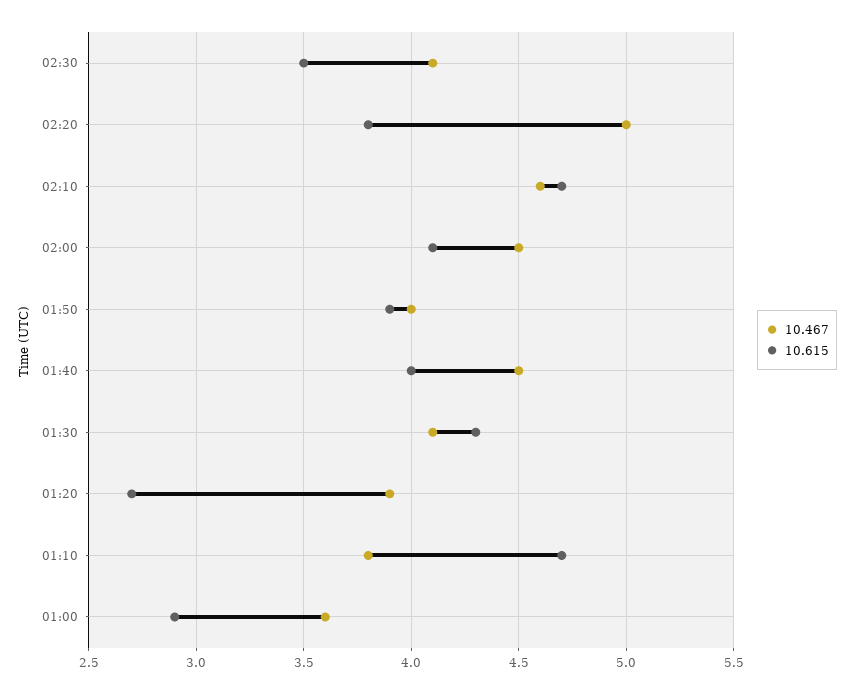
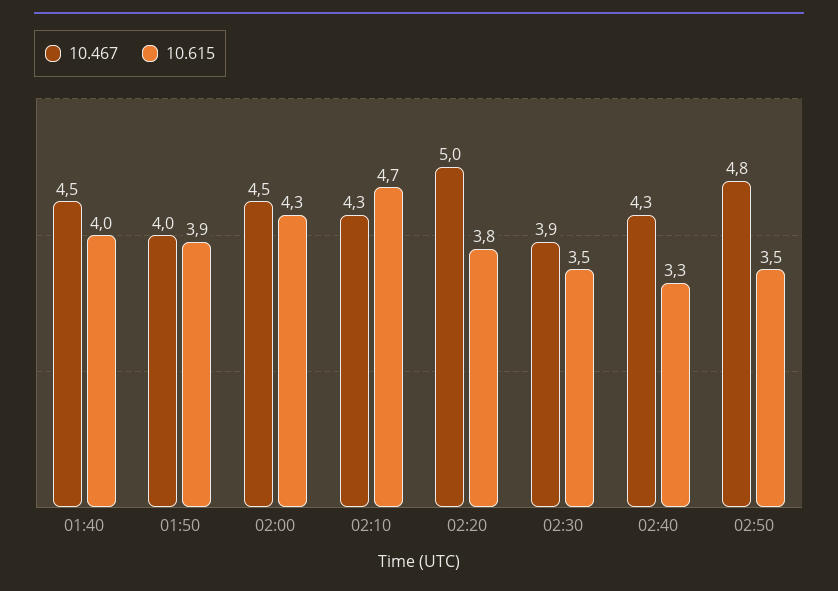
10.467, 02:30: 4.1 -> 3.9
10.467, 02:10: 4.6 -> 4.3
10.615, 02:00: 4.1 -> 4.3
10.467, 01:30: 4.1 -> none
10.615, 01:30: 4.3 -> none
10.467, 01:20: 3.9 -> none
10.615, 01:20: 2.7 -> none
10.467, 01:10: 3.8 -> none
10.615, 01:10: 4.7 -> none
10.467, 01:00: 3.6 -> none
10.615, 01:00: 2.9 -> none
10.467, 02:40: none -> 4.3
10.615, 02:40: none -> 3.3
10.467, 02:50: none -> 4.8
10.615, 02:50: none -> 3.5

